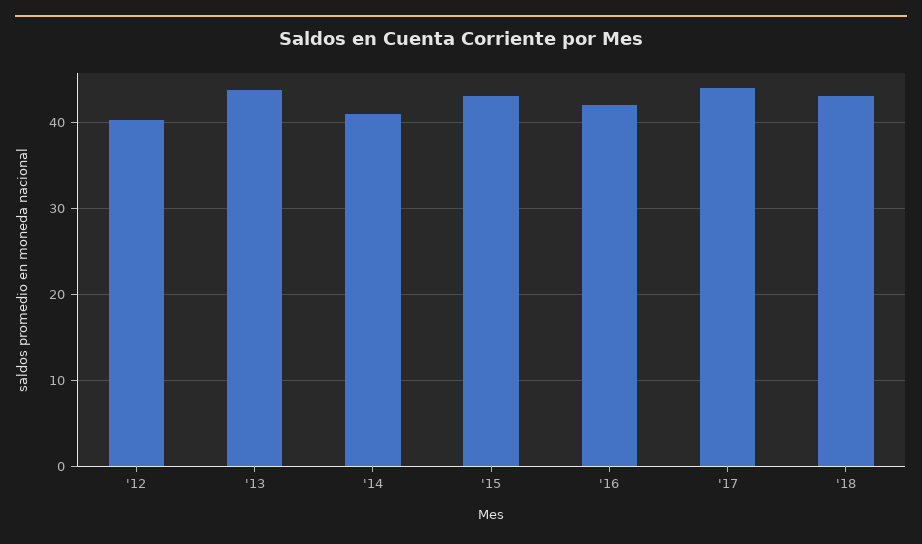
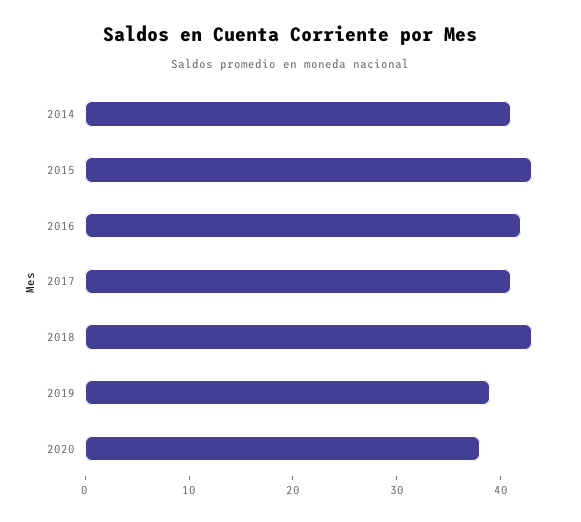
'12: 40 -> none
'13: 44 -> none
'17: 44 -> 41
2019: none -> 39
2020: none -> 38

